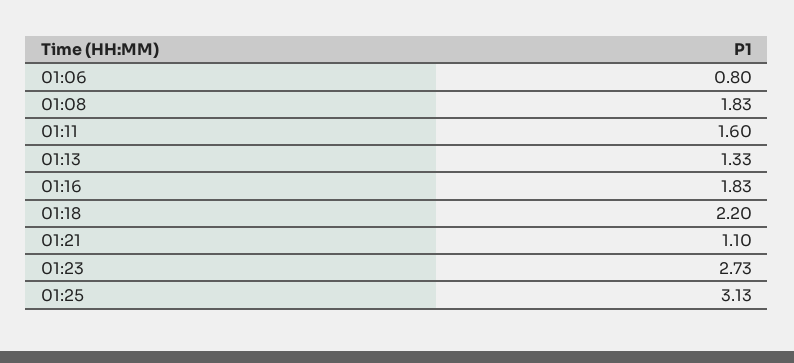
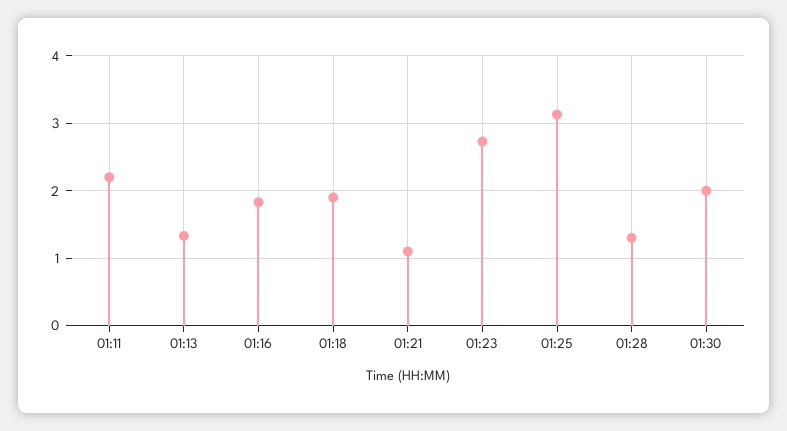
01:06: 0.8 -> none
01:08: 1.83 -> none
01:11: 1.6 -> 2.2
01:18: 2.2 -> 1.9
01:28: none -> 1.3
01:30: none -> 2

